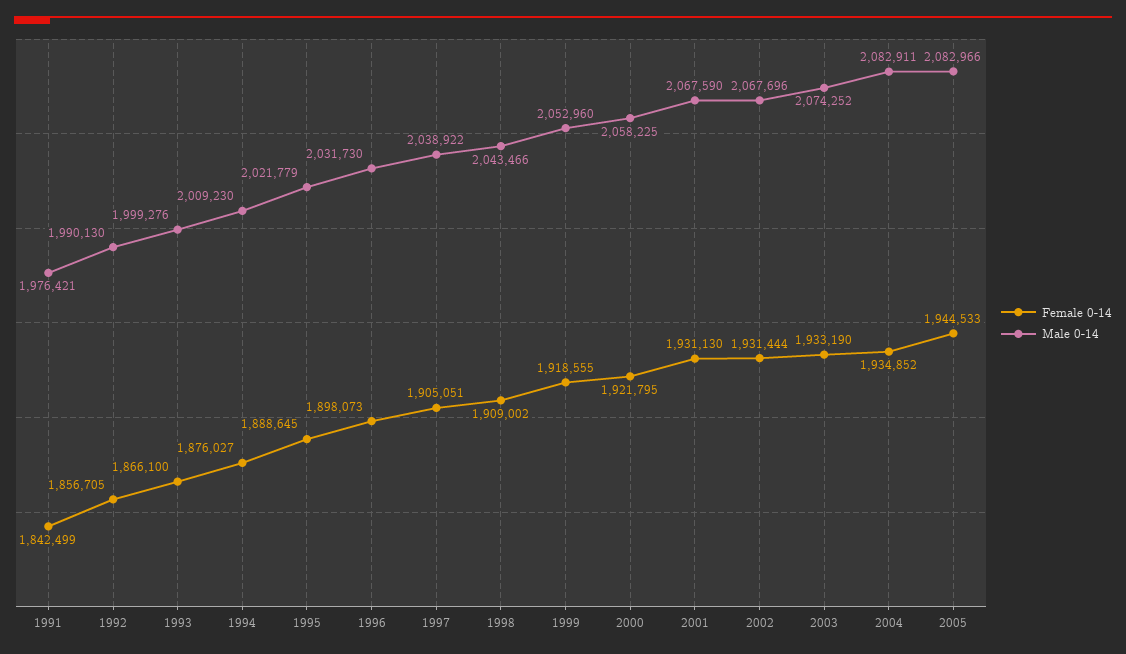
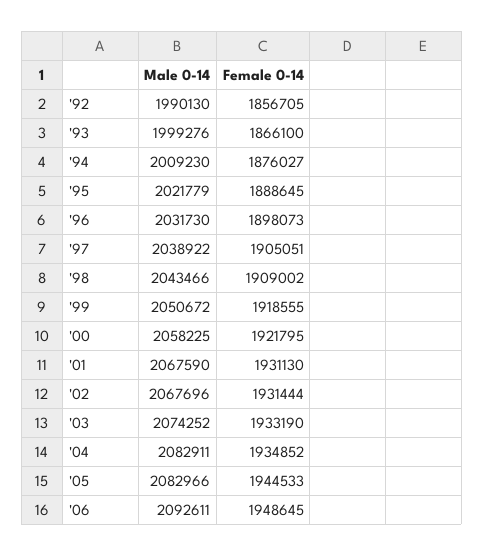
Female 0-14, 1991: 1842499 -> none
Male 0-14, 1991: 1976421 -> none
Male 0-14, 1999: 2052960 -> 2050672
Male 0-14, '06: none -> 2092611
Female 0-14, '06: none -> 1948645

